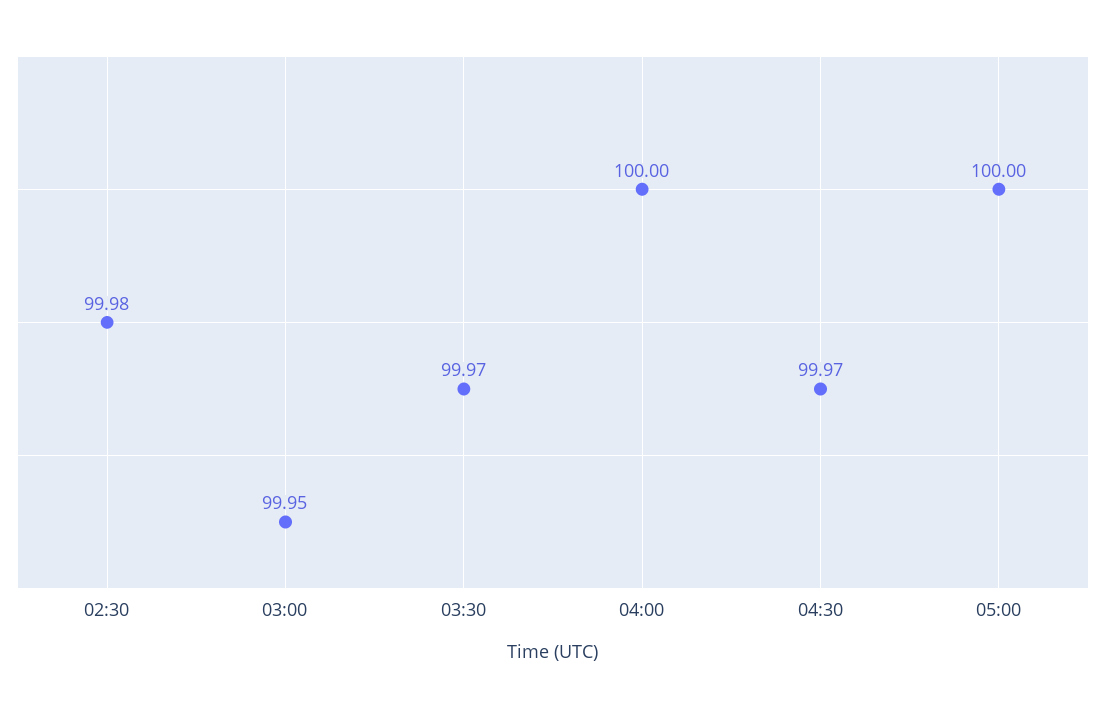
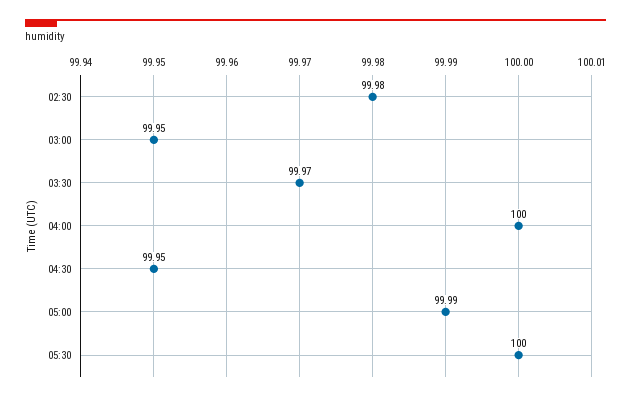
04:30: 99.97 -> 99.95
05:00: 100 -> 99.99
05:30: none -> 100

